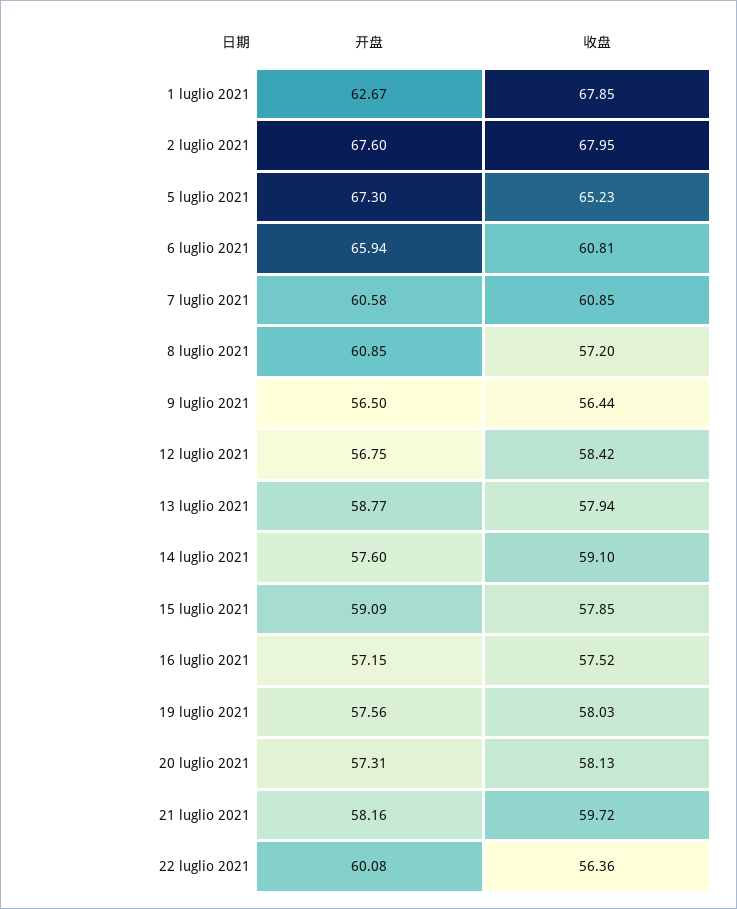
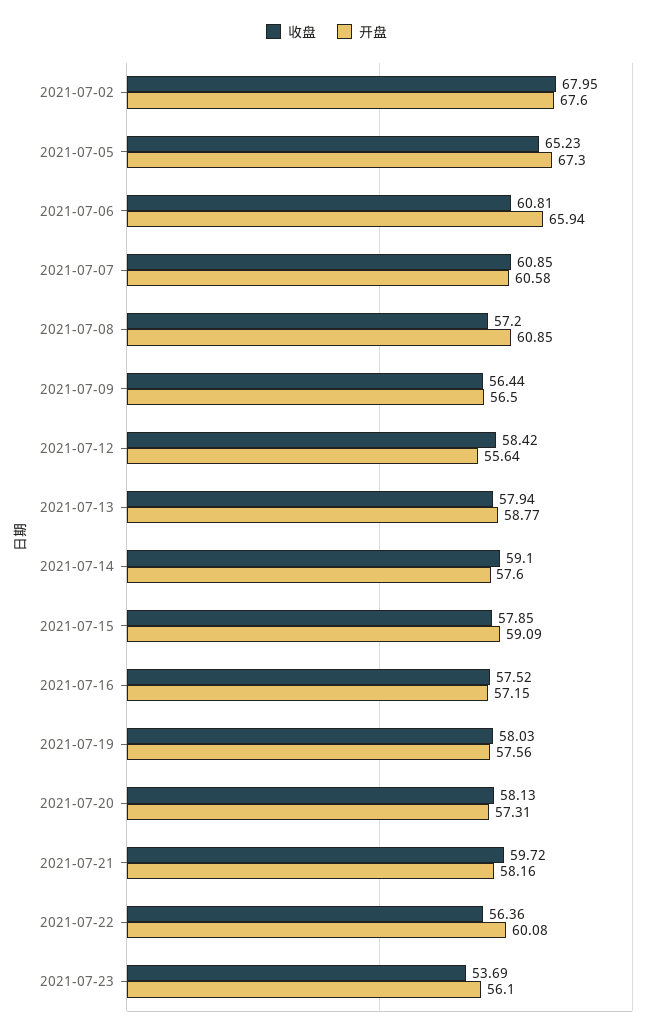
开盘, 1 luglio 2021: 62.67 -> none
收盘, 1 luglio 2021: 67.85 -> none
开盘, 12 luglio 2021: 56.75 -> 55.64
收盘, 2021-07-23: none -> 53.69
开盘, 2021-07-23: none -> 56.1

